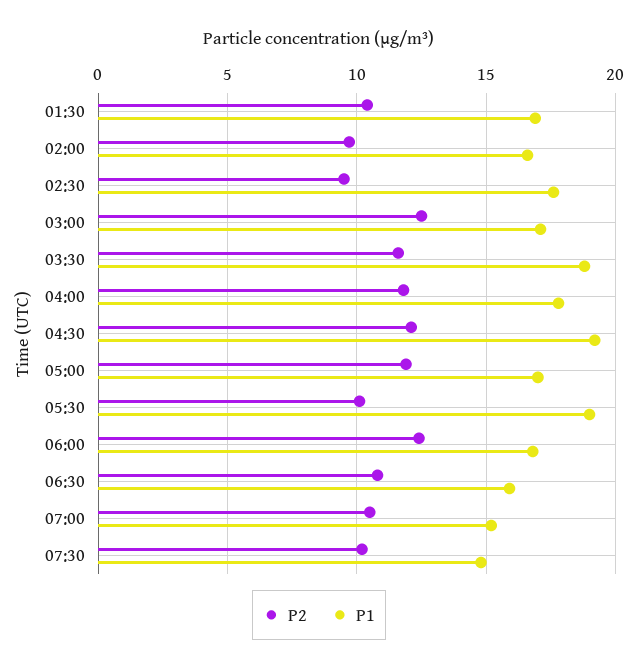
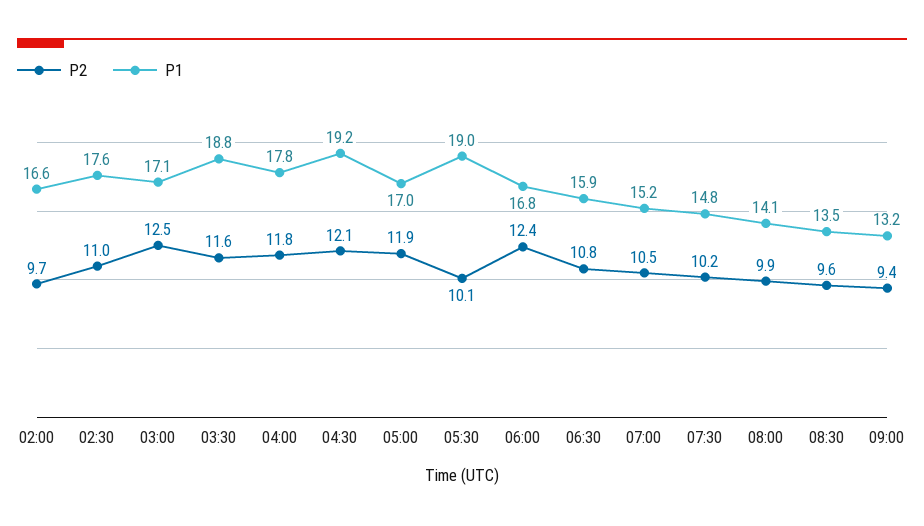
P2, 01:30: 10.5 -> none
P1, 01:30: 17 -> none
P2, 02:30: 9.5 -> 11
P2, 08:00: none -> 9.9
P1, 08:00: none -> 14.1
P2, 08:30: none -> 9.6
P1, 08:30: none -> 13.5
P2, 09:00: none -> 9.4
P1, 09:00: none -> 13.2

